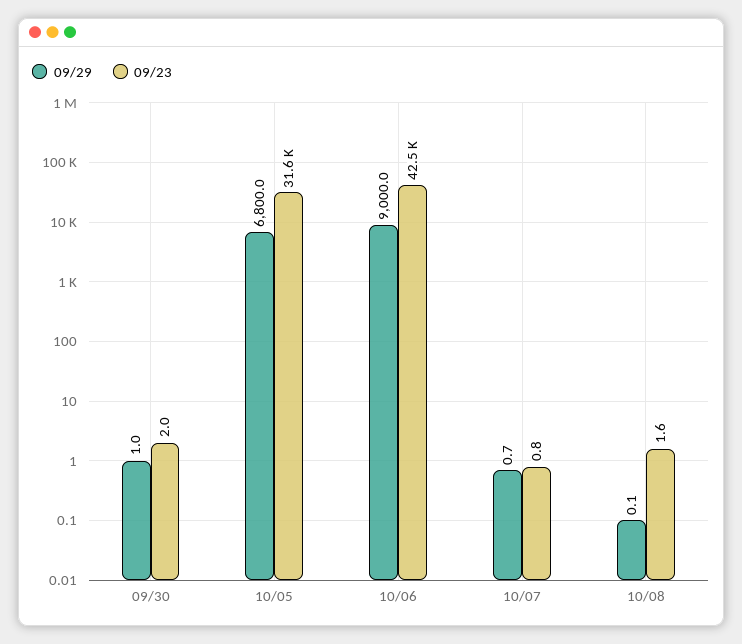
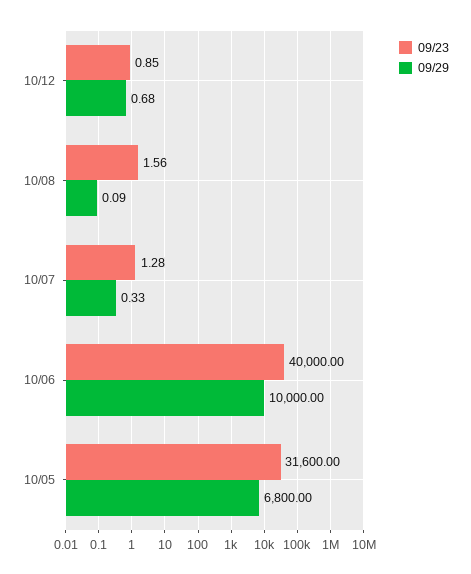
09/29, 09/30: 1 -> none
09/23, 09/30: 2 -> none
09/29, 10/06: 9000 -> 10000
09/23, 10/06: 42500 -> 40000
09/29, 10/07: 0.7 -> 0.33
09/23, 10/07: 0.8 -> 1.28
09/23, 10/12: none -> 0.85
09/29, 10/12: none -> 0.68

